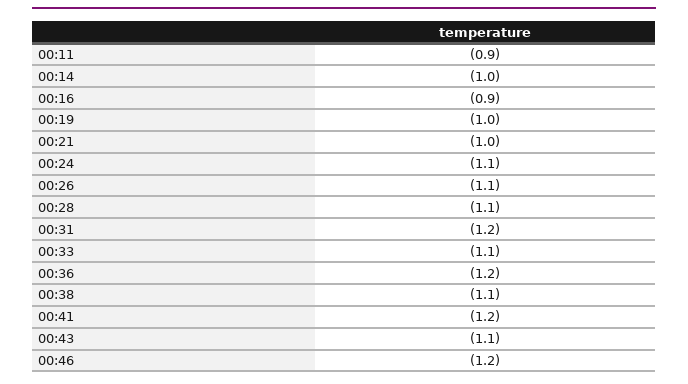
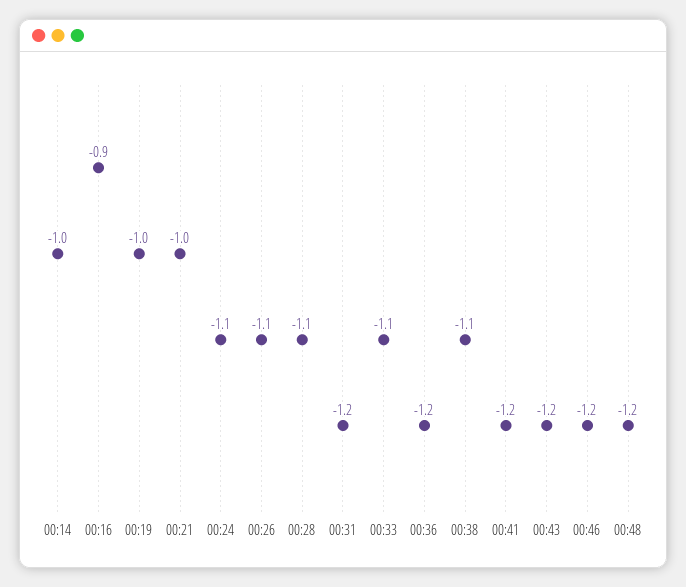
00:11: -0.9 -> none
00:43: -1.1 -> -1.2
00:48: none -> -1.2

